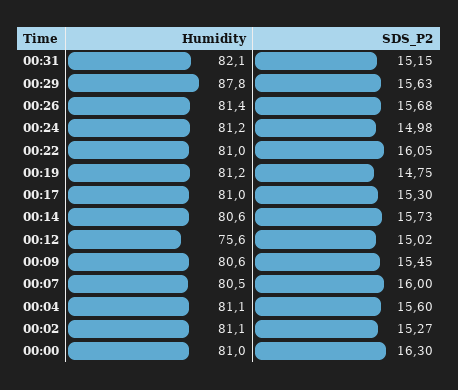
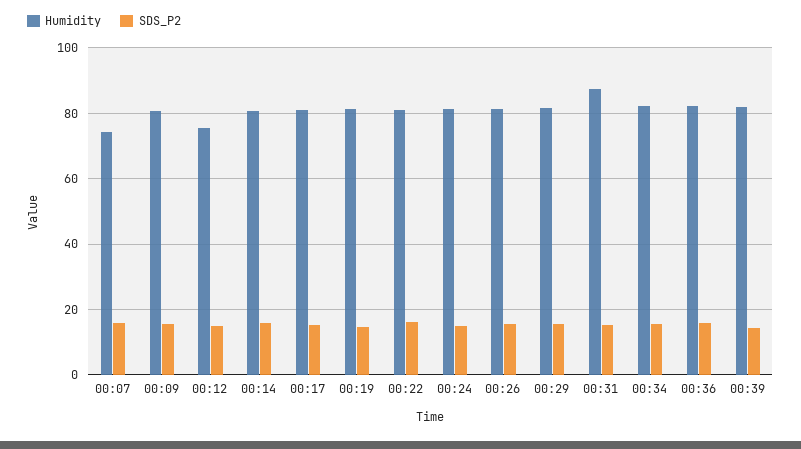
Humidity, 00:31: 82.1 -> 88
Humidity, 00:29: 87.8 -> 82
Humidity, 00:07: 80.5 -> 74
Humidity, 00:04: 81.1 -> none
SDS_P2, 00:04: 15.6 -> none
Humidity, 00:02: 81.1 -> none
SDS_P2, 00:02: 15.27 -> none
Humidity, 00:00: 81 -> none
SDS_P2, 00:00: 16.3 -> none
Humidity, 00:34: none -> 82
SDS_P2, 00:34: none -> 16
Humidity, 00:36: none -> 82
SDS_P2, 00:36: none -> 16
Humidity, 00:39: none -> 82
SDS_P2, 00:39: none -> 14

